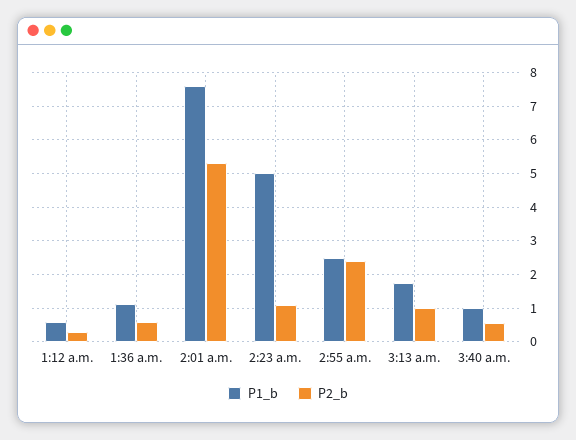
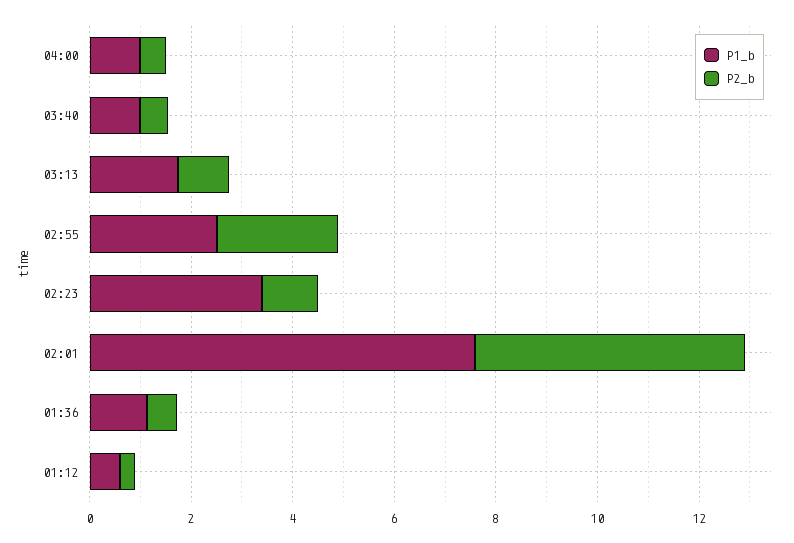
P1_b, 2:23 a.m.: 5 -> 3.5
P1_b, 04:00: none -> 1
P2_b, 04:00: none -> 0.5

